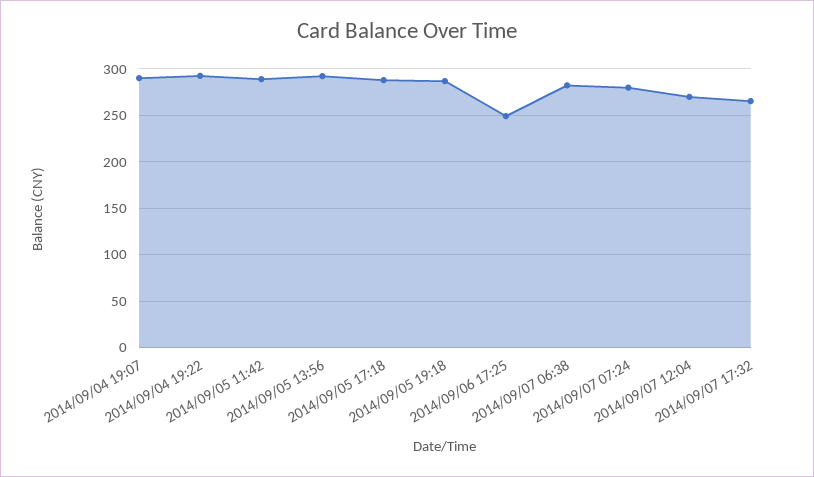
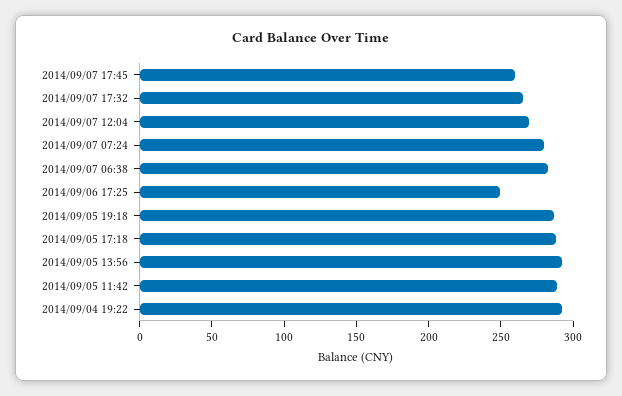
2014/09/04 19:07: 290 -> none
2014/09/07 17:45: none -> 260

